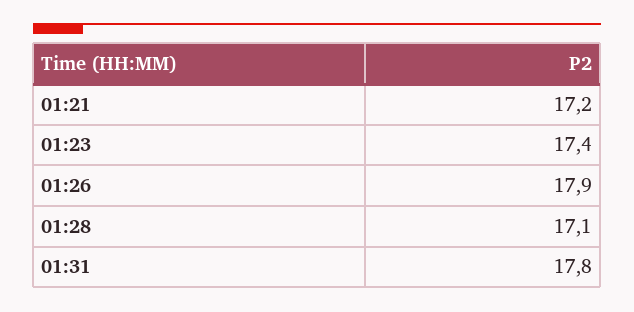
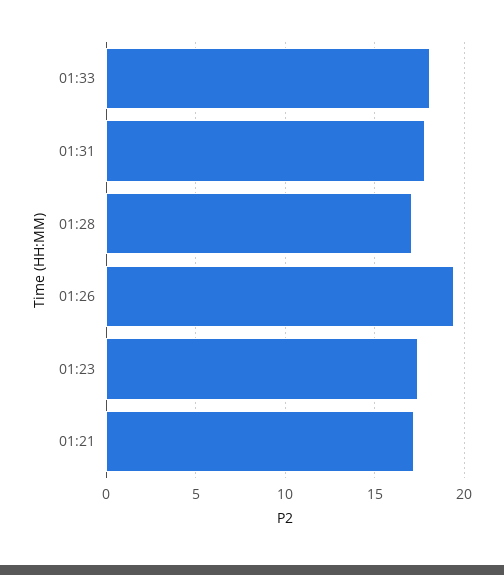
01:26: 17.9 -> 19.5
01:33: none -> 18

